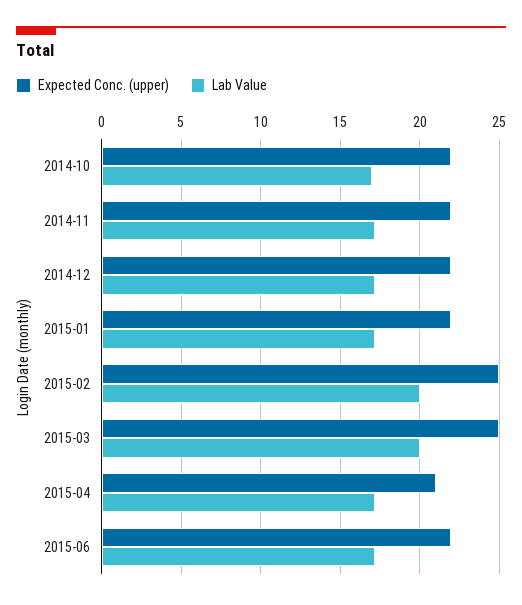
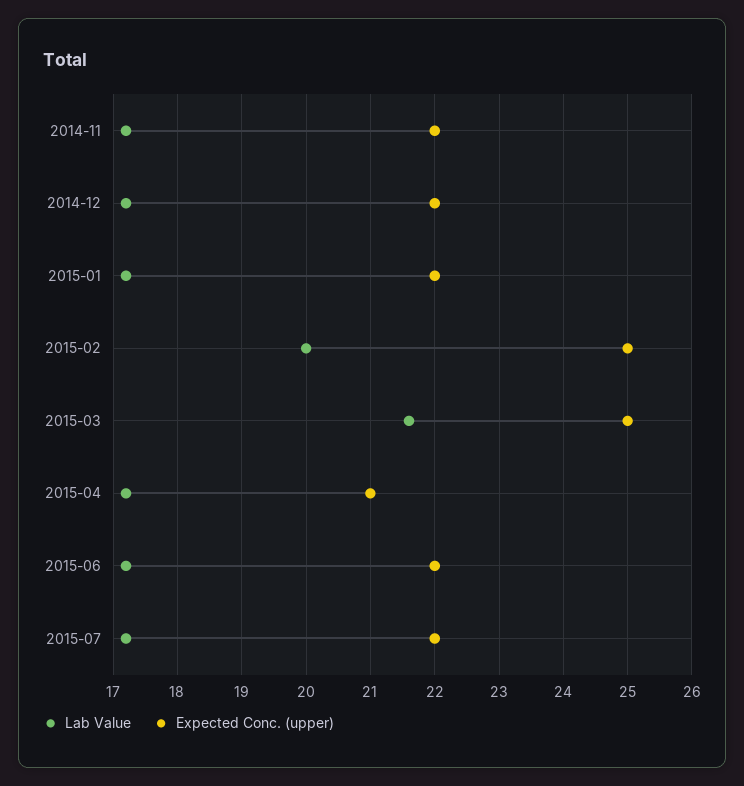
Expected Conc. (upper), 2014-10: 22 -> none
Lab Value, 2014-10: 17 -> none
Lab Value, 2015-03: 20 -> 21.6
Lab Value, 2015-07: none -> 17.2
Expected Conc. (upper), 2015-07: none -> 22

